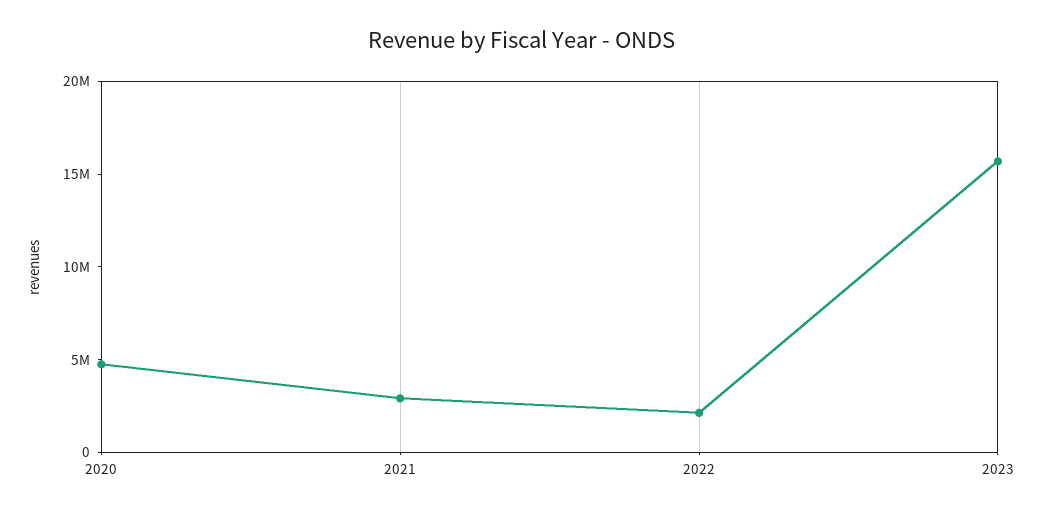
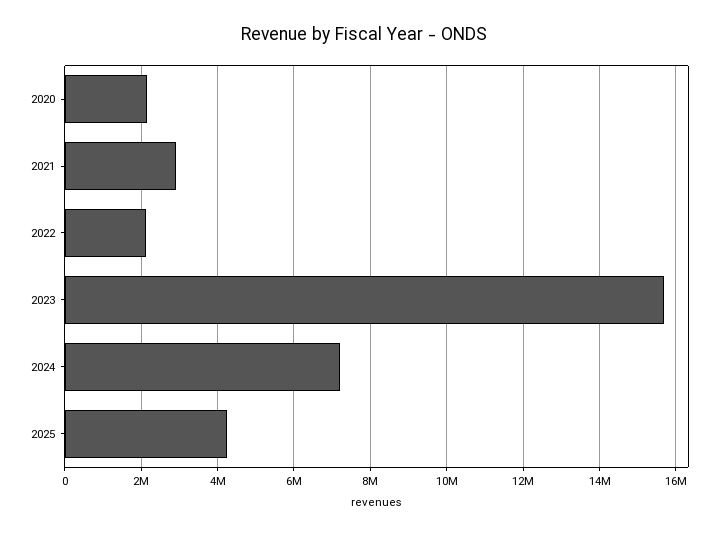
2020: 5000000 -> 2200000
2024: none -> 7200000
2025: none -> 4200000

